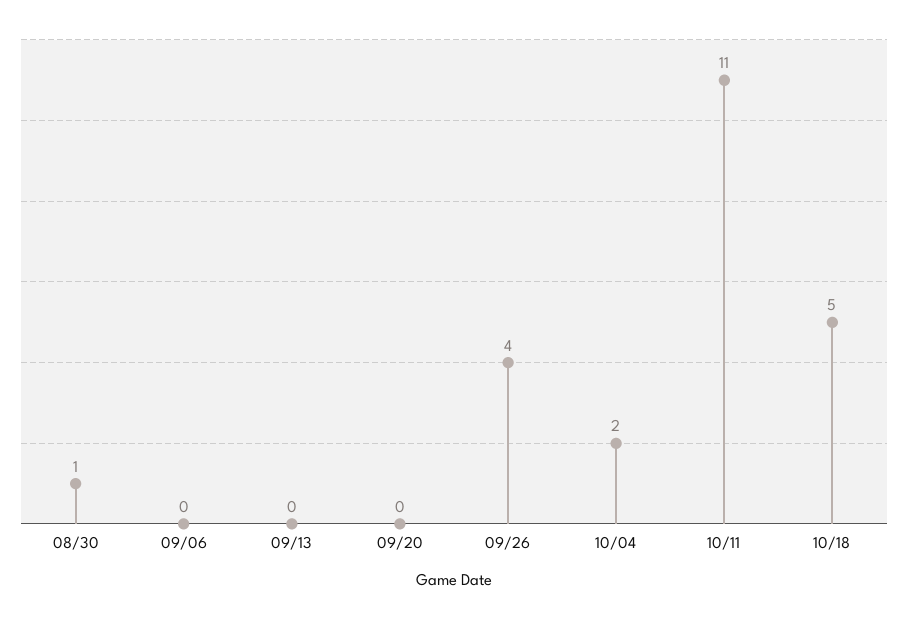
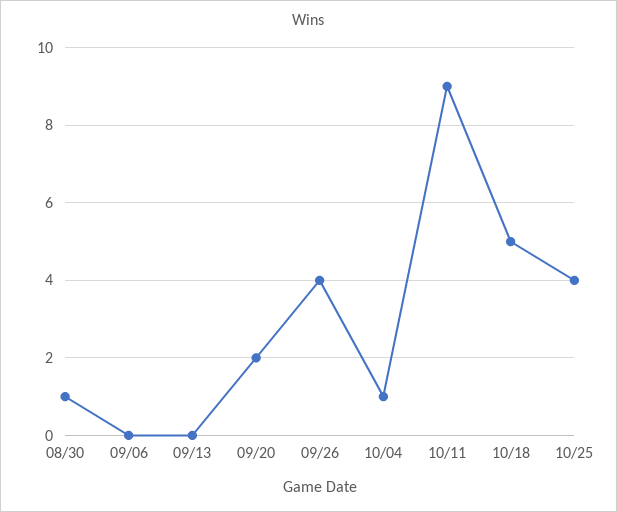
09/20: 0 -> 2
10/04: 2 -> 1
10/11: 11 -> 9
10/25: none -> 4

